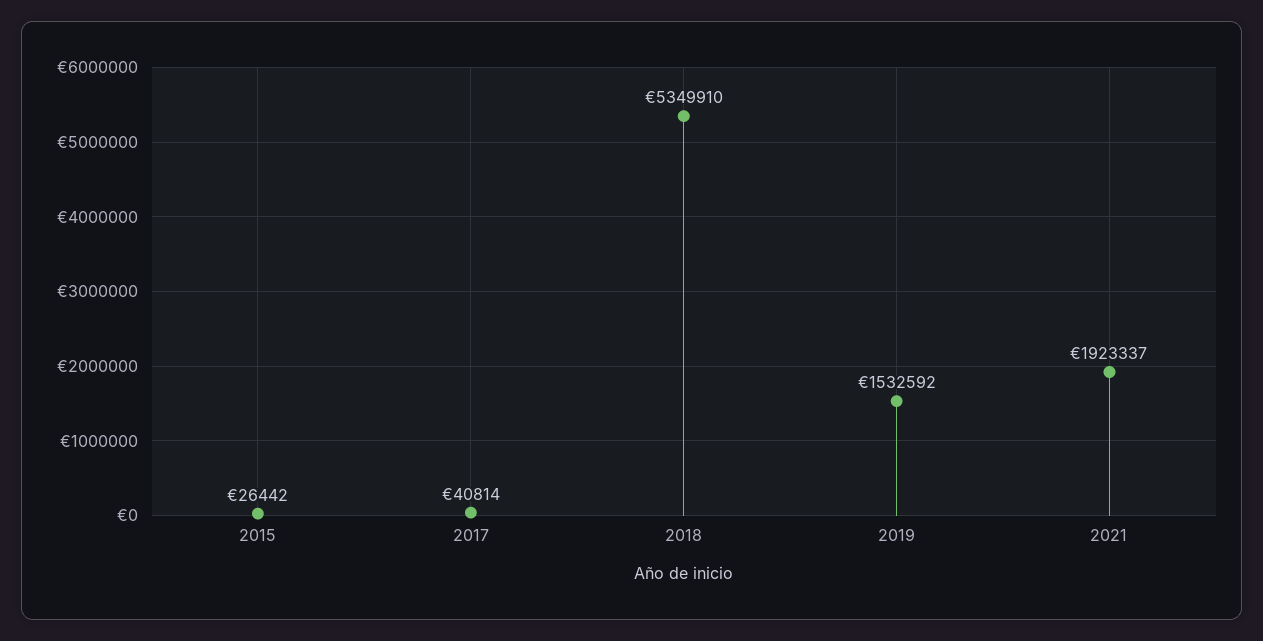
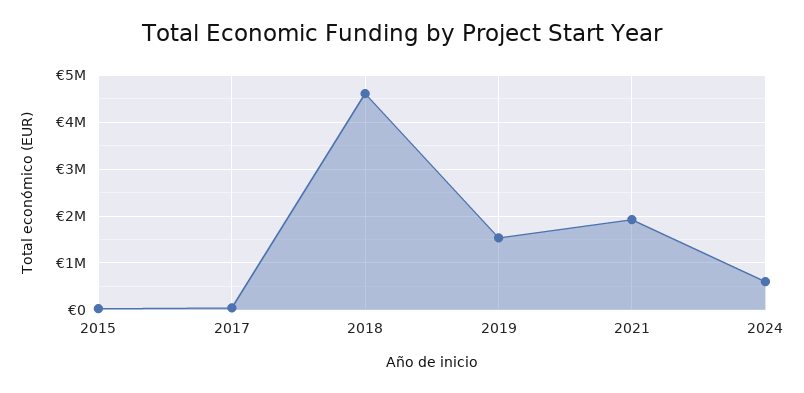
2018: 5349910 -> 4600000
2024: none -> 600000

